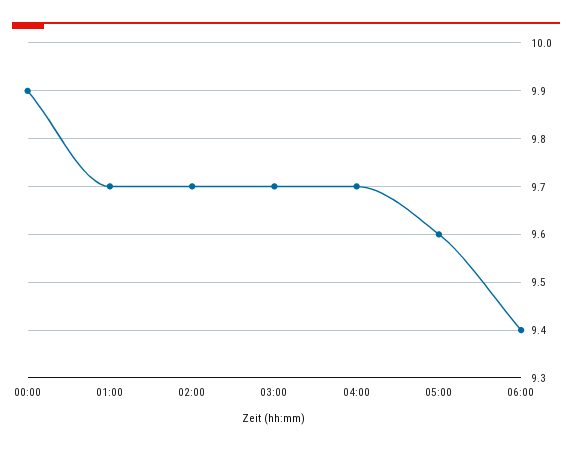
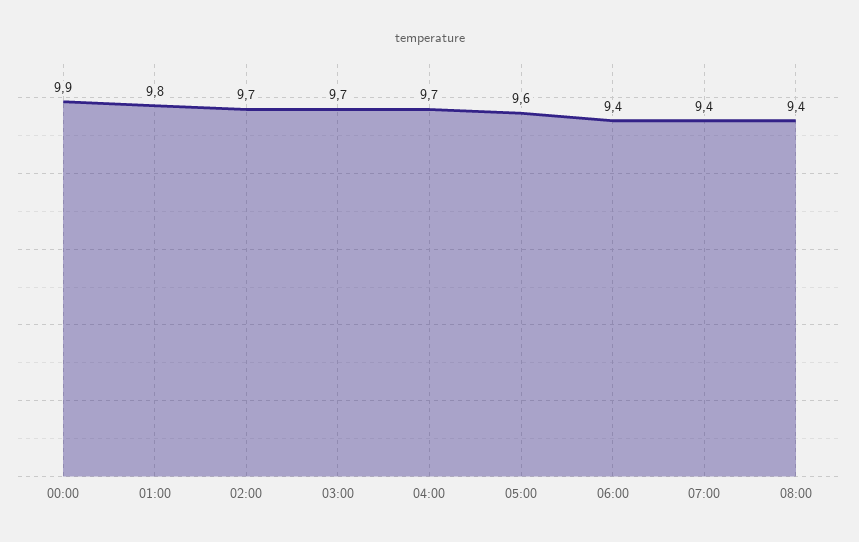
01:00: 9.7 -> 9.8
07:00: none -> 9.4
08:00: none -> 9.4

